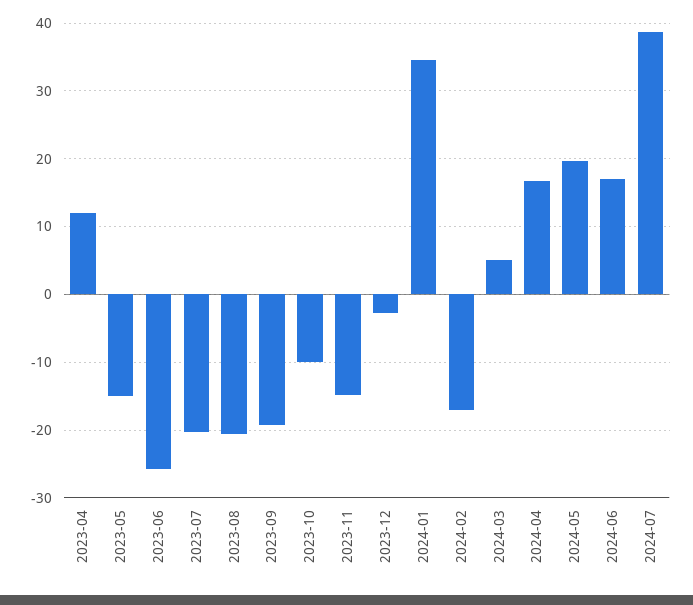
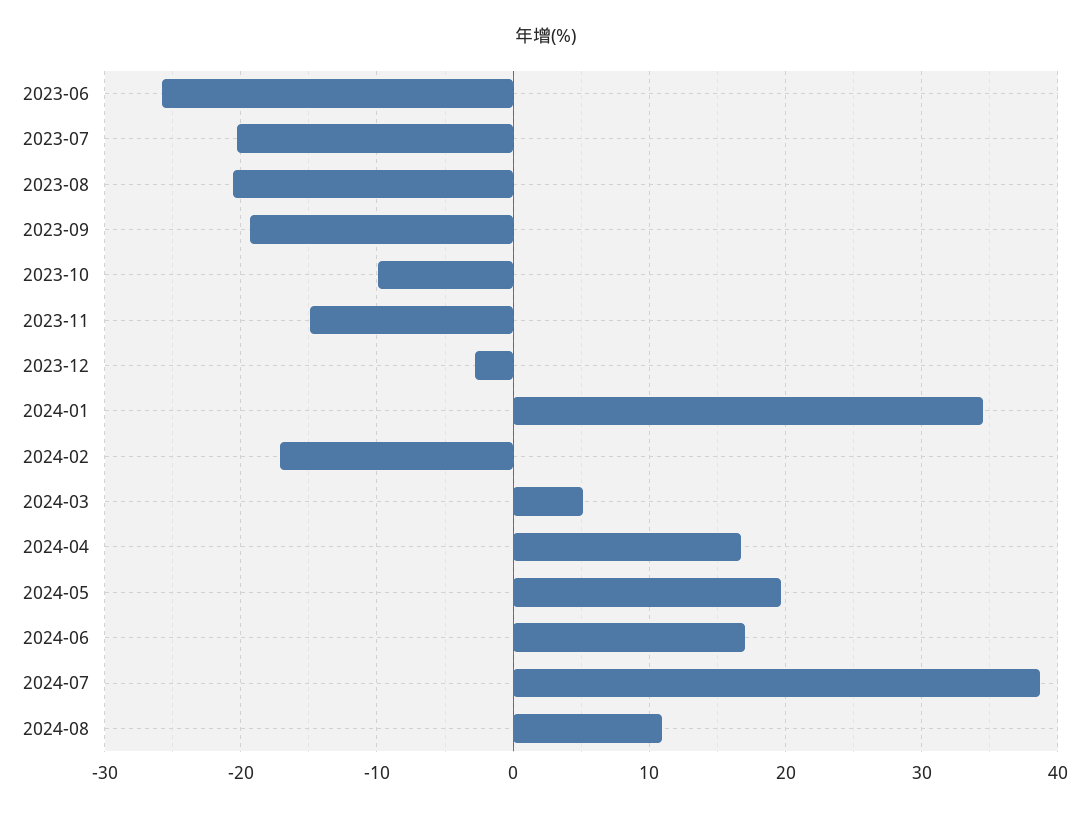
2023-04: 12 -> none
2023-05: -15 -> none
2024-08: none -> 11

